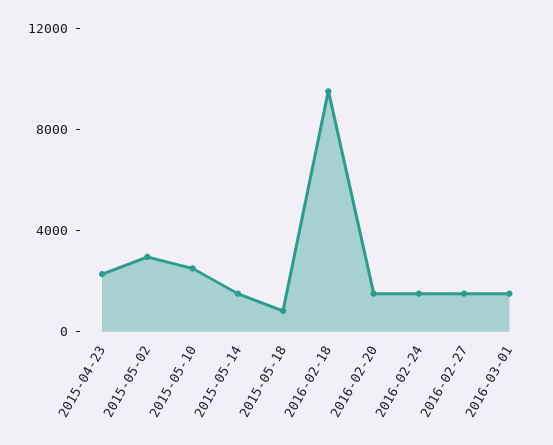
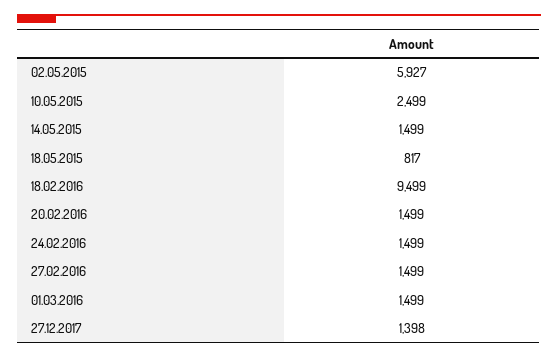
2015-04-23: 2000 -> none
2015-05-02: 3000 -> 5927
27.12.2017: none -> 1398

